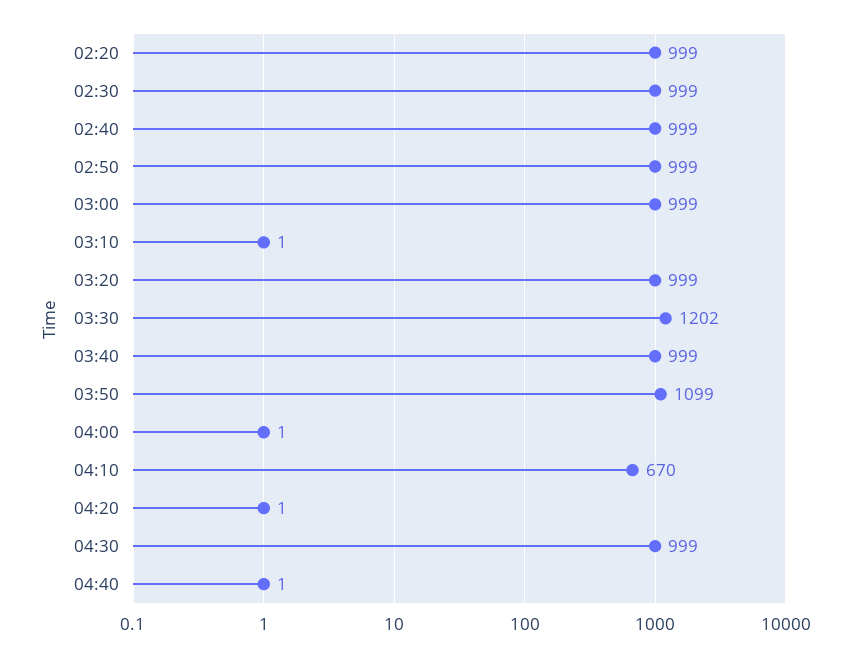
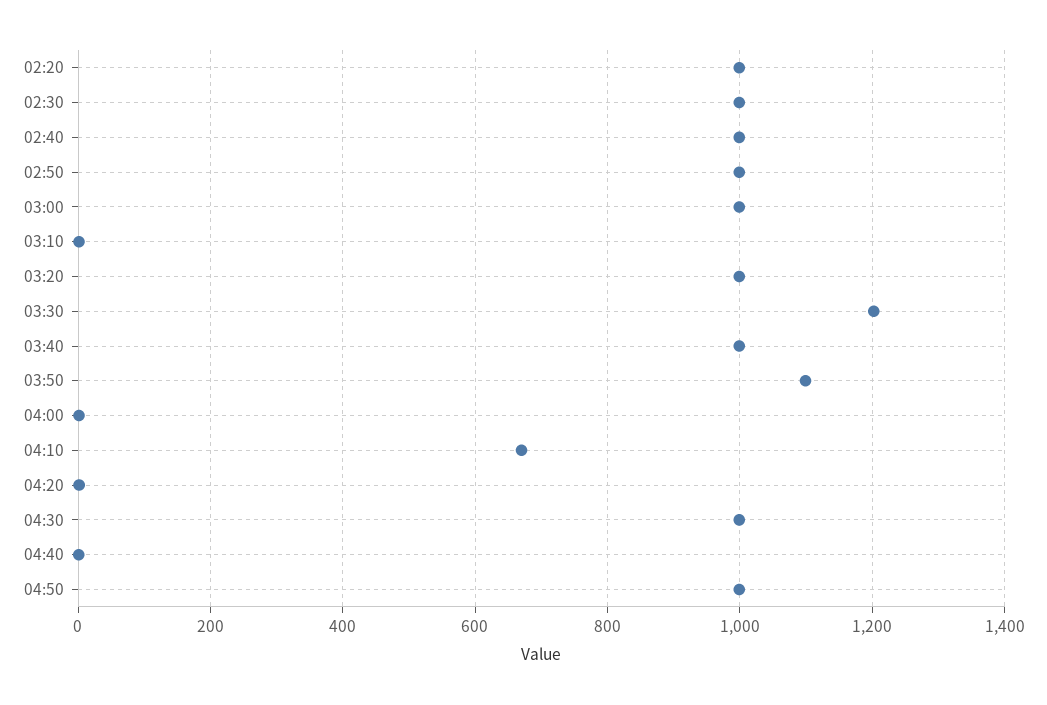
04:50: none -> 1000

